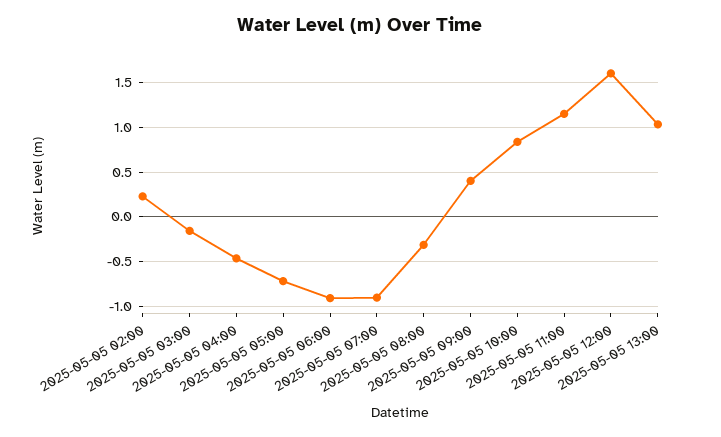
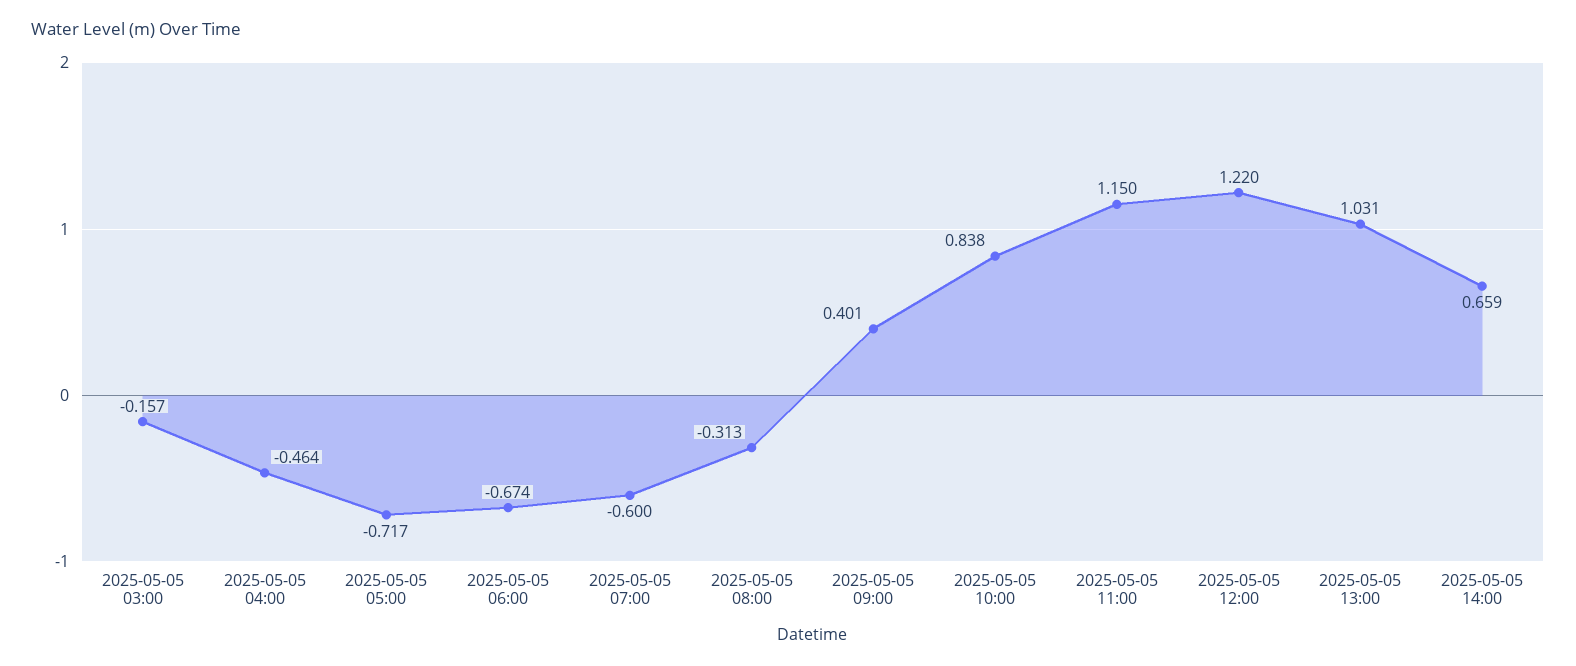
2025-05-05 02:00: 0.2 -> none
2025-05-05 06:00: -0.9 -> -0.674
2025-05-05 07:00: -0.9 -> -0.6
2025-05-05 12:00: 1.6 -> 1.22
2025-05-05 14:00: none -> 0.659

